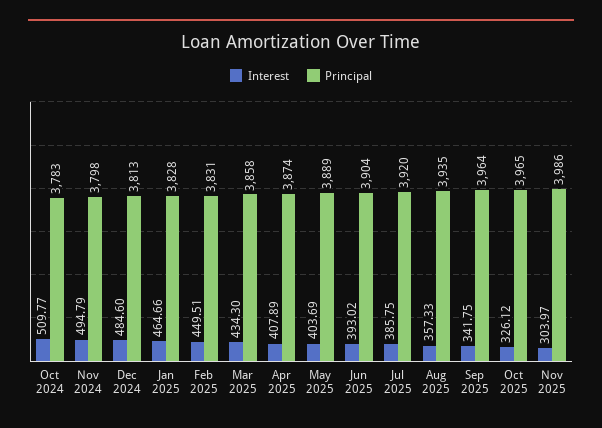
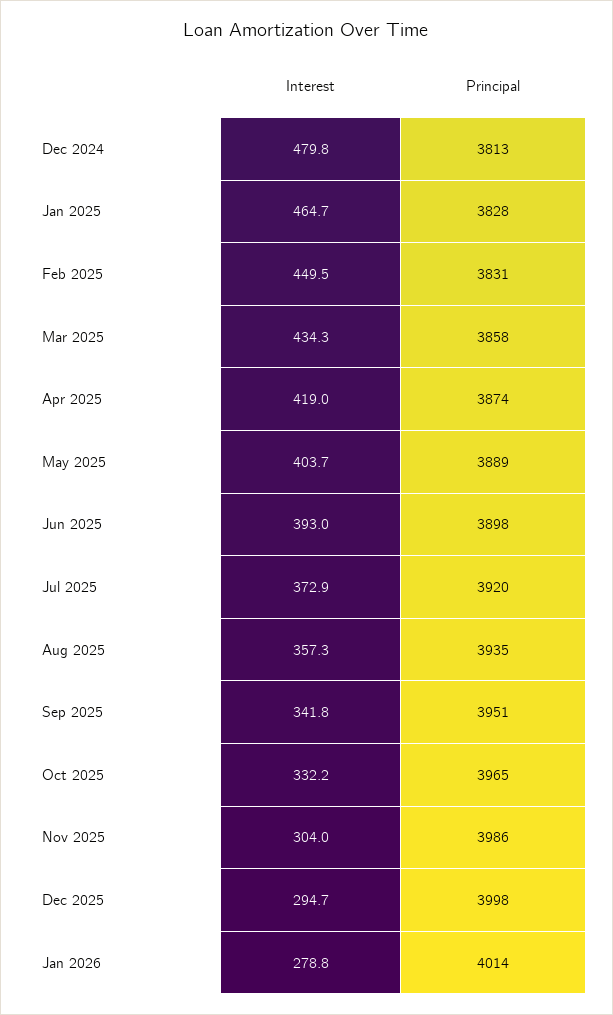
Interest, Oct 2024: 509.77 -> none
Principal, Oct 2024: 3783 -> none
Interest, Nov 2024: 494.79 -> none
Principal, Nov 2024: 3798 -> none
Interest, Dec 2024: 484.6 -> 479.8
Interest, Apr 2025: 407.89 -> 419
Principal, Jun 2025: 3904 -> 3898
Interest, Jul 2025: 385.75 -> 372.9
Principal, Sep 2025: 3964 -> 3951
Interest, Oct 2025: 326.12 -> 332.2
Interest, Dec 2025: none -> 294.7
Principal, Dec 2025: none -> 3998
Interest, Jan 2026: none -> 278.8
Principal, Jan 2026: none -> 4014

